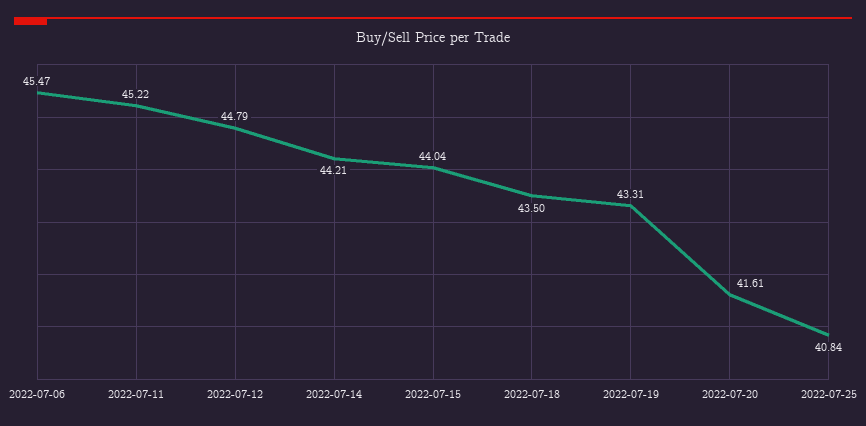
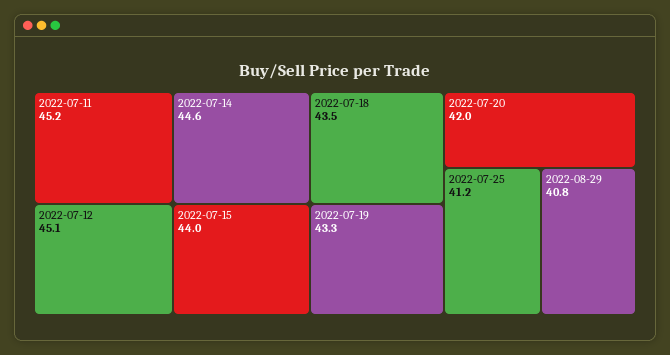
2022-07-06: 45.47 -> none
2022-07-12: 44.79 -> 45.1
2022-07-14: 44.21 -> 44.6
2022-07-20: 41.61 -> 42
2022-07-25: 40.84 -> 41.2
2022-08-29: none -> 40.8

